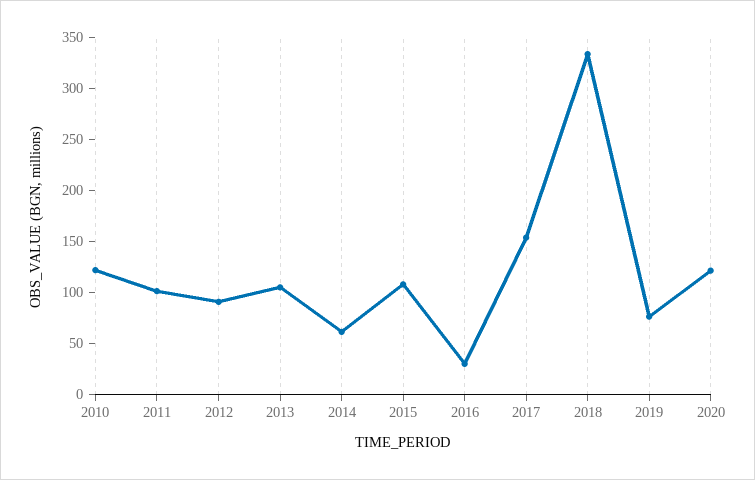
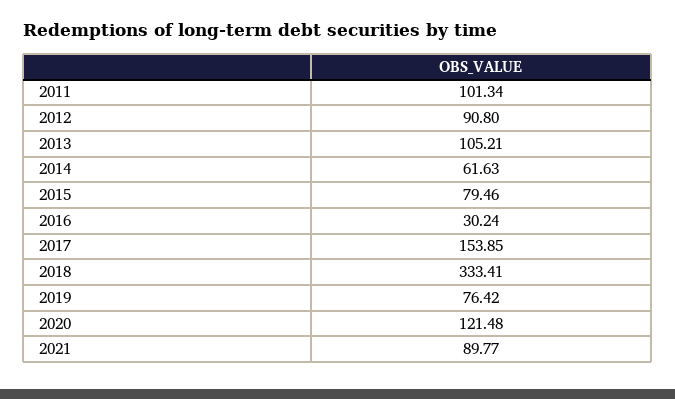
2010: 120 -> none
2015: 110 -> 79.46
2021: none -> 89.77

